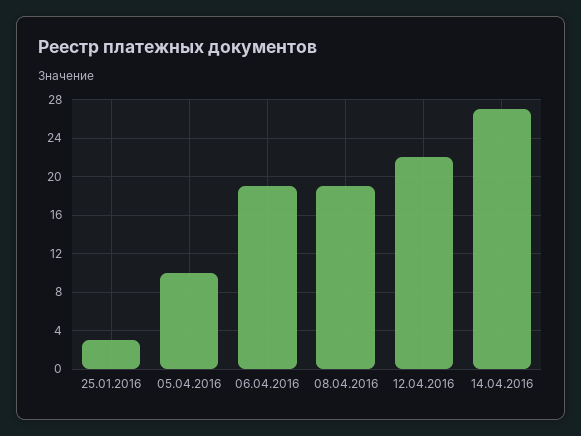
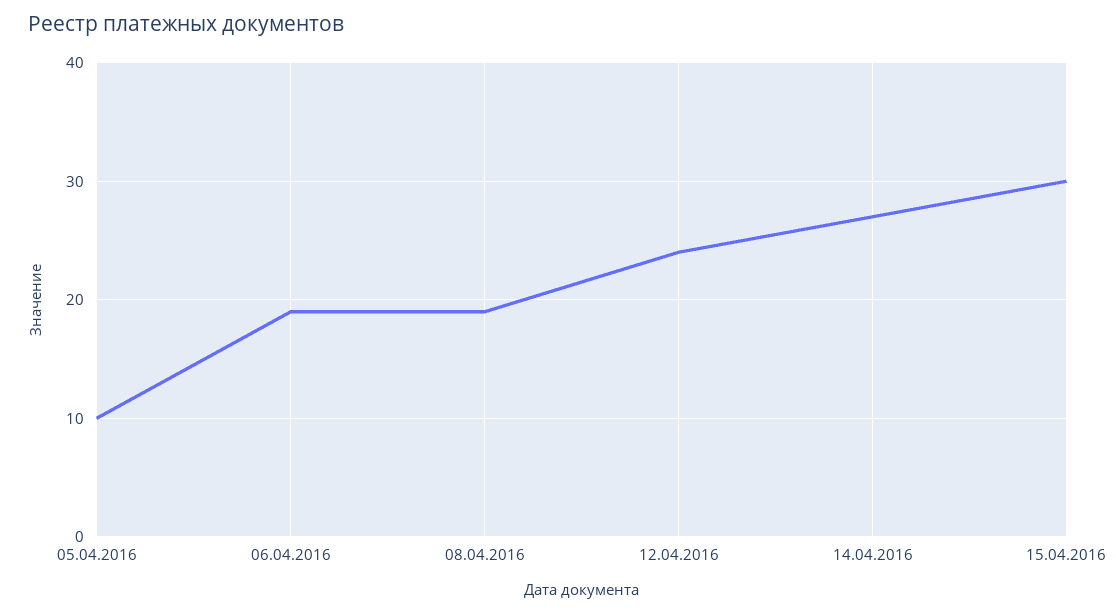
25.01.2016: 3 -> none
12.04.2016: 22 -> 24
15.04.2016: none -> 30

